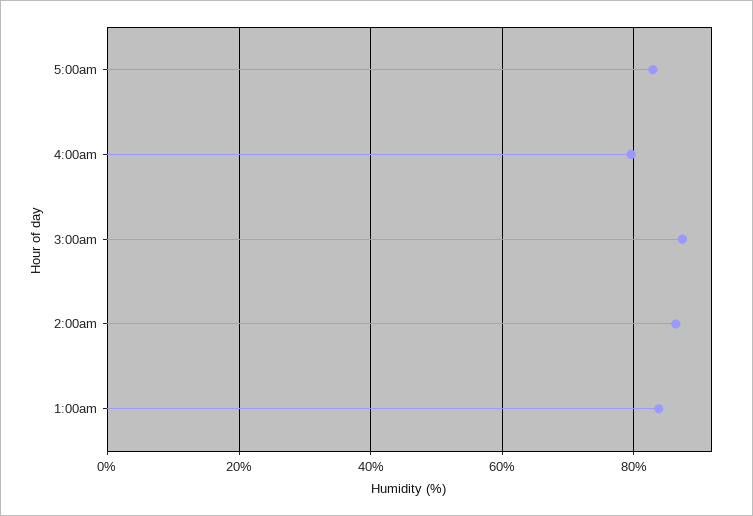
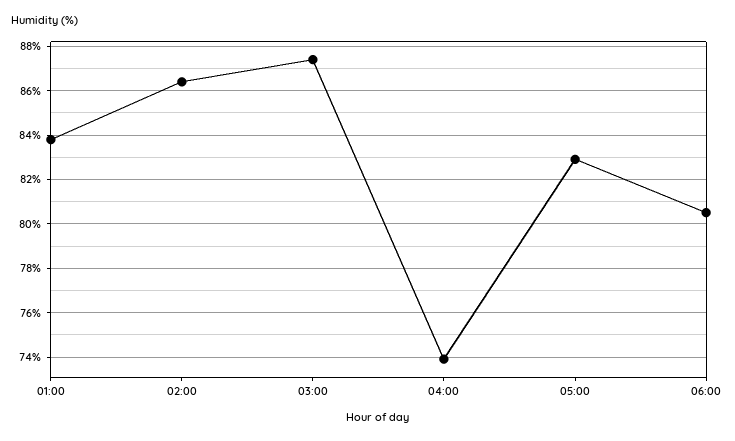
4:00am: 80 -> 74
06:00: none -> 80.5

